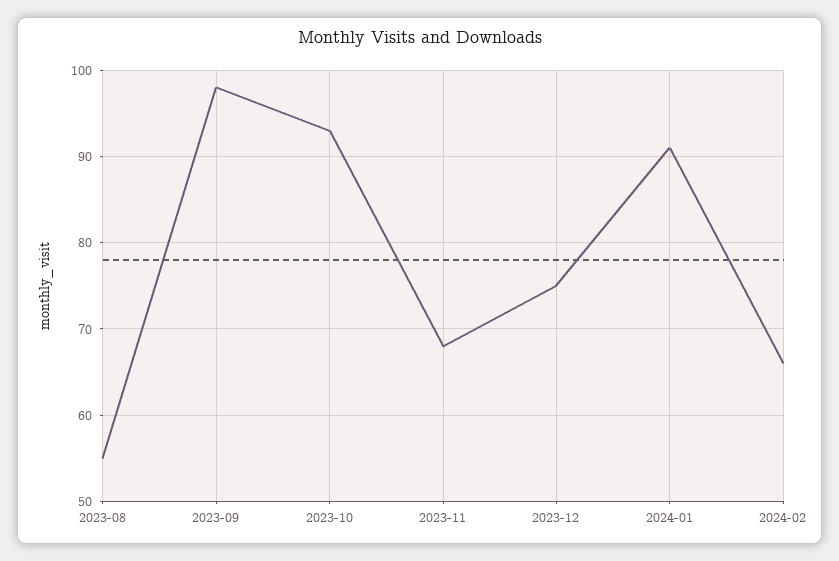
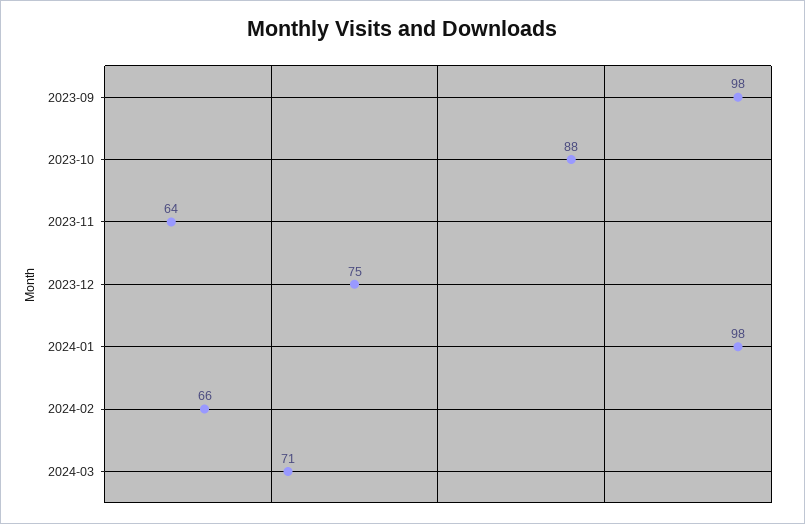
2023-08: 55 -> none
2023-10: 93 -> 88
2023-11: 68 -> 64
2024-01: 91 -> 98
2024-03: none -> 71

